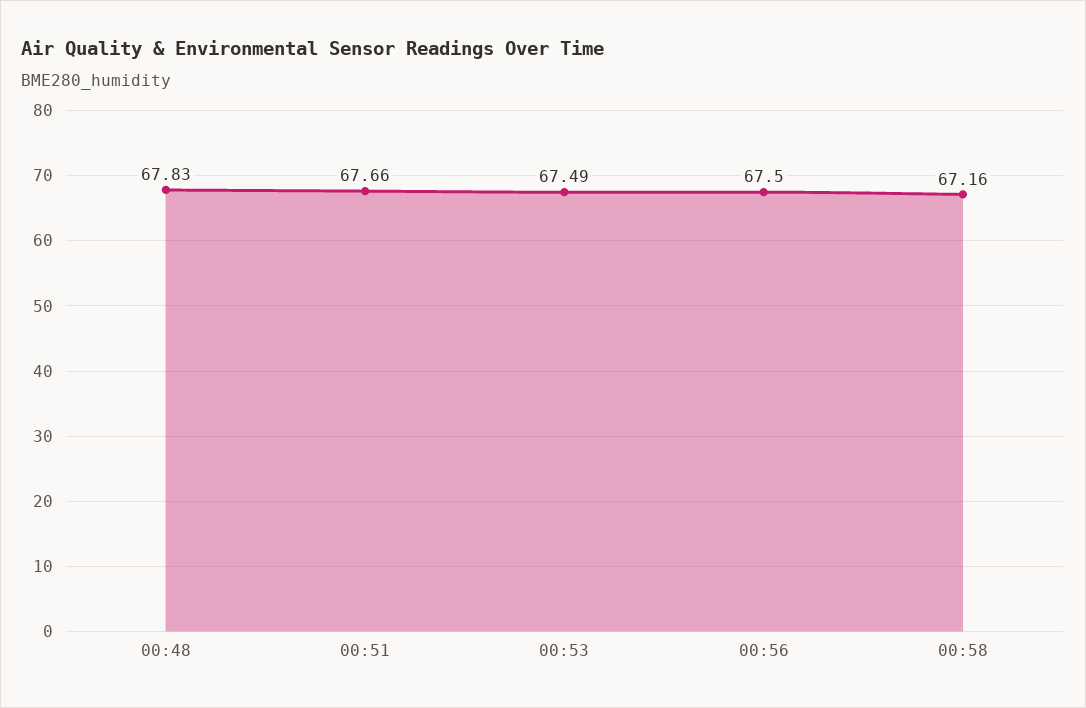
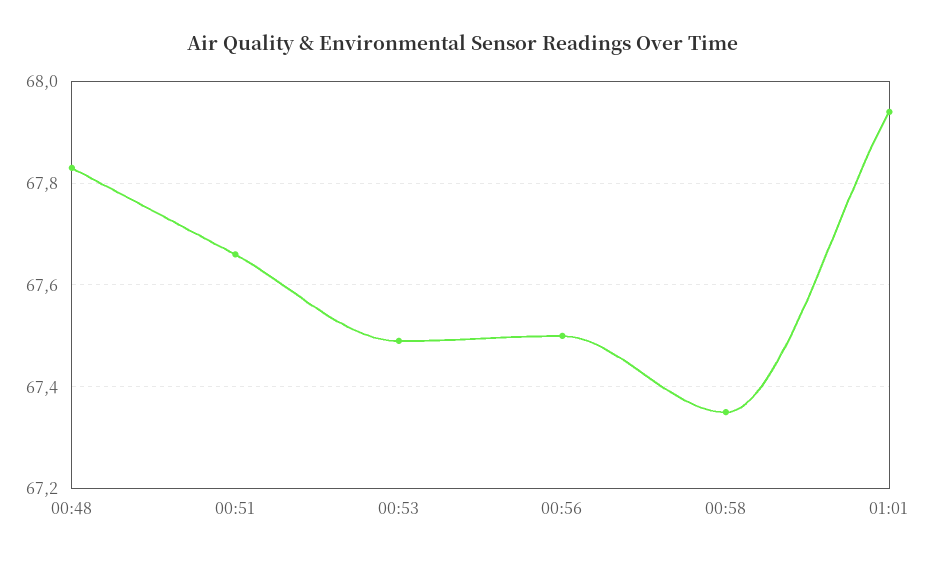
00:58: 67.16 -> 67.35
01:01: none -> 67.95

